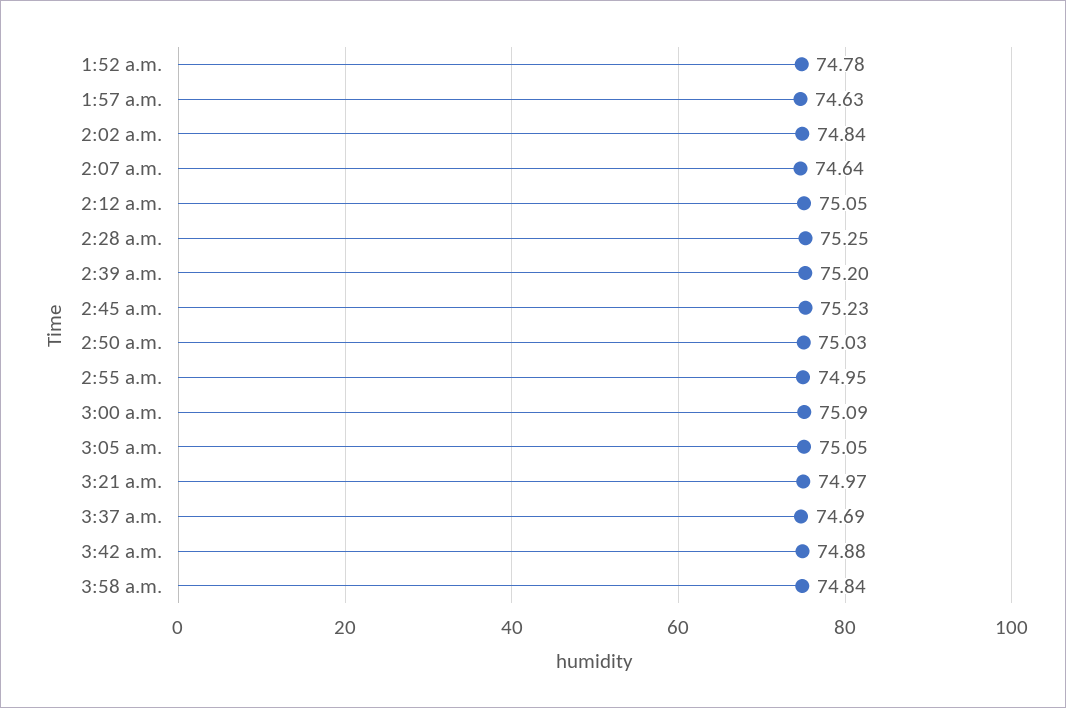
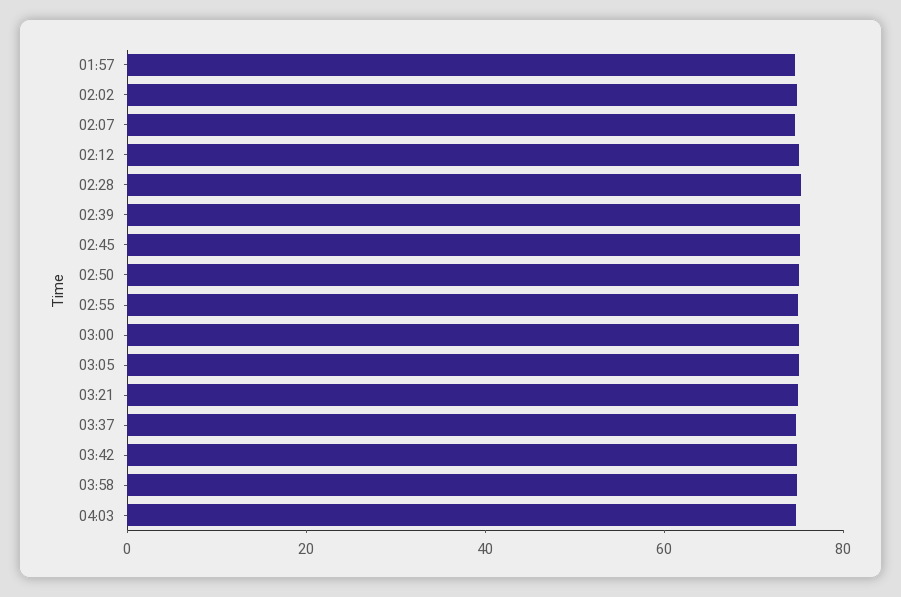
1:52 a.m.: 74.78 -> none
04:03: none -> 75

